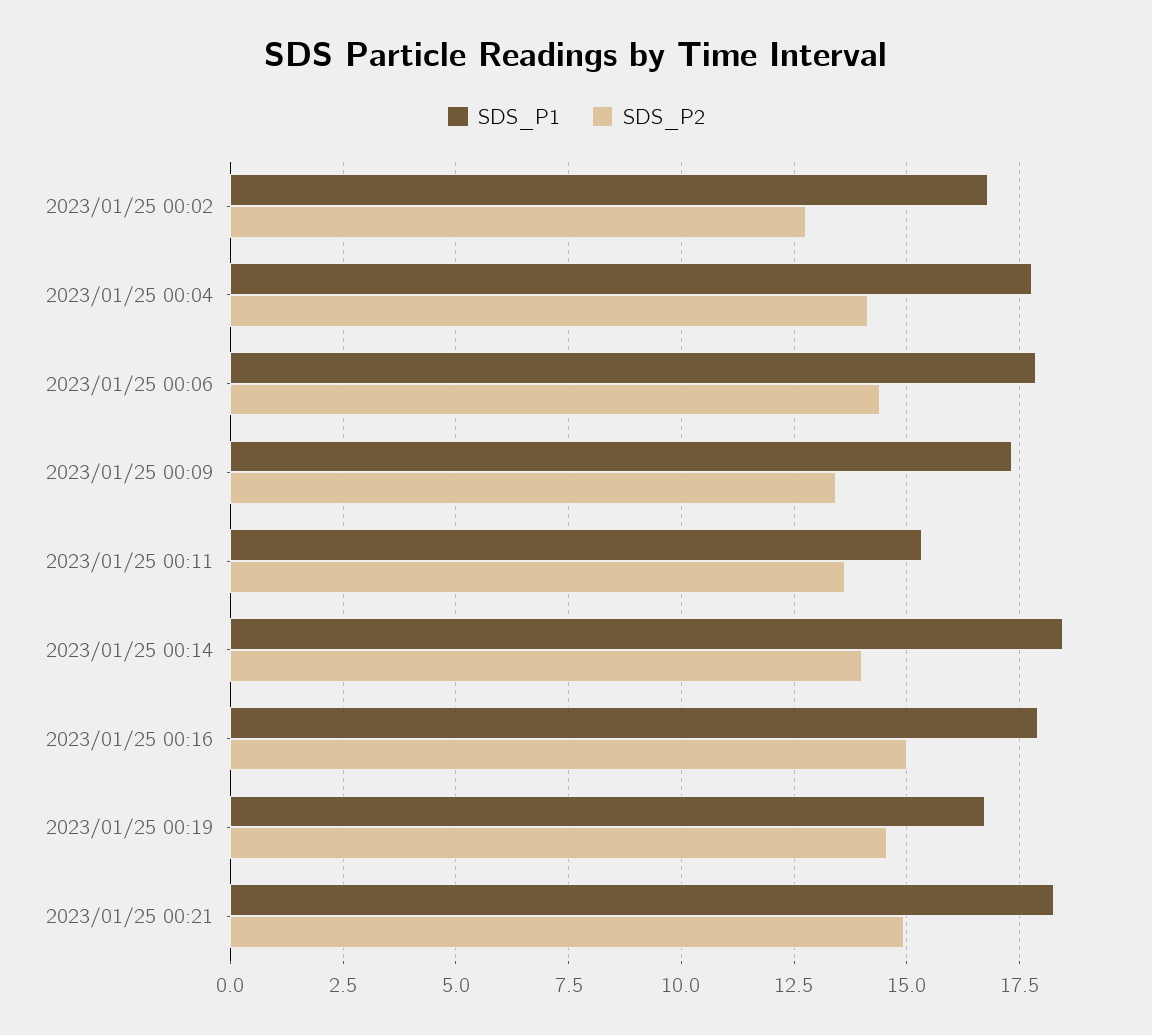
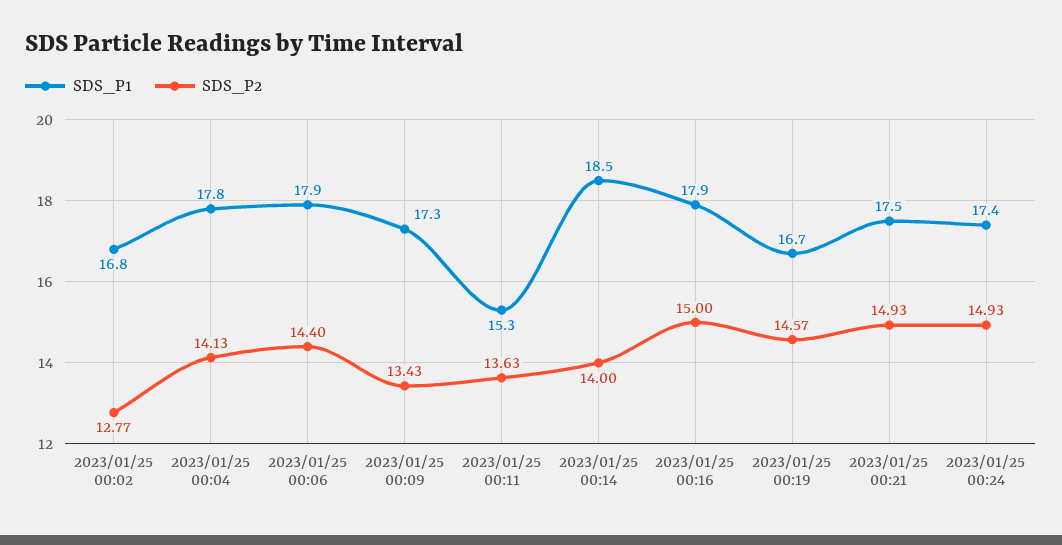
SDS_P1, 2023/01/25 00:21: 18.25 -> 17.5
SDS_P1, 2023/01/25 00:24: none -> 17.4
SDS_P2, 2023/01/25 00:24: none -> 14.93

